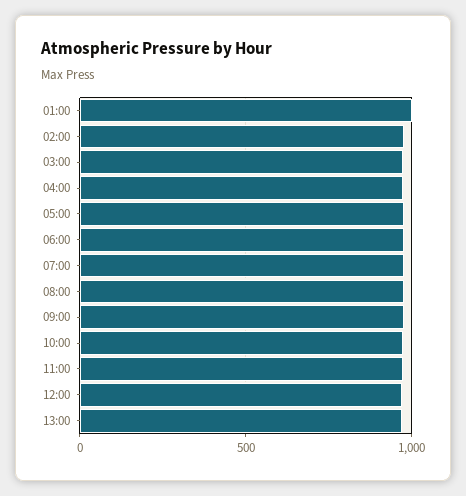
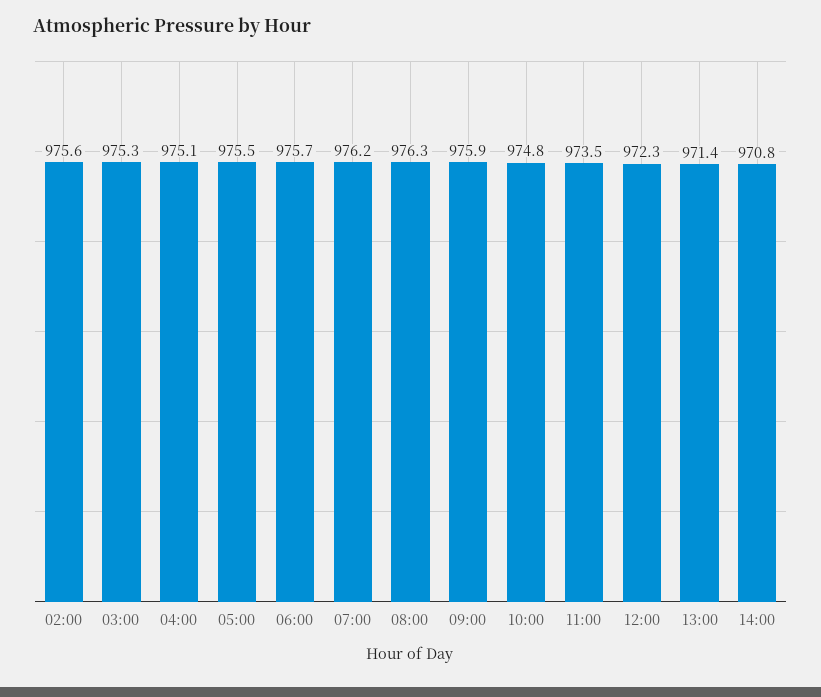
01:00: 1000 -> none
14:00: none -> 970.8

